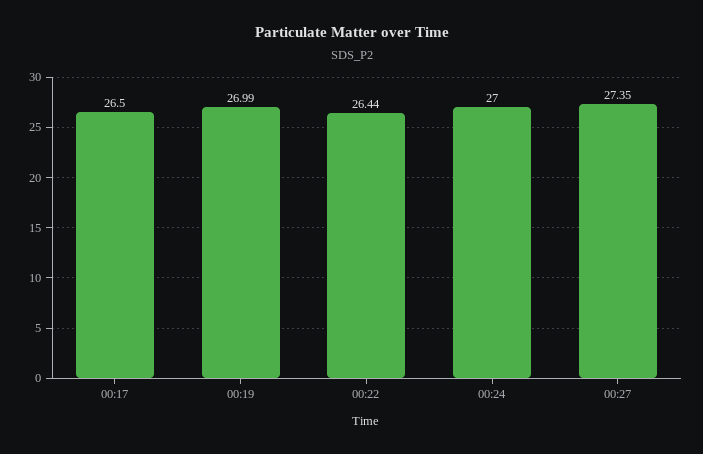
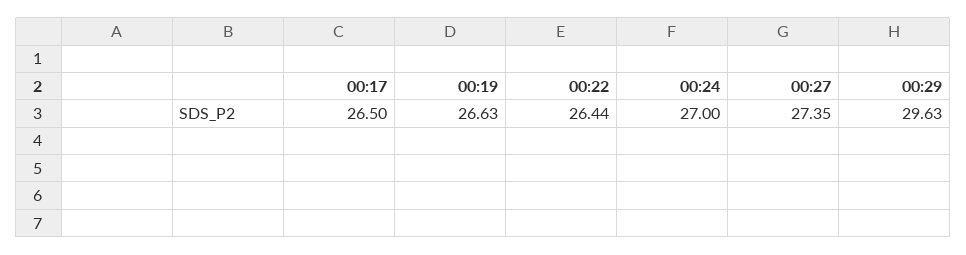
00:19: 26.99 -> 26.63
00:29: none -> 29.63

